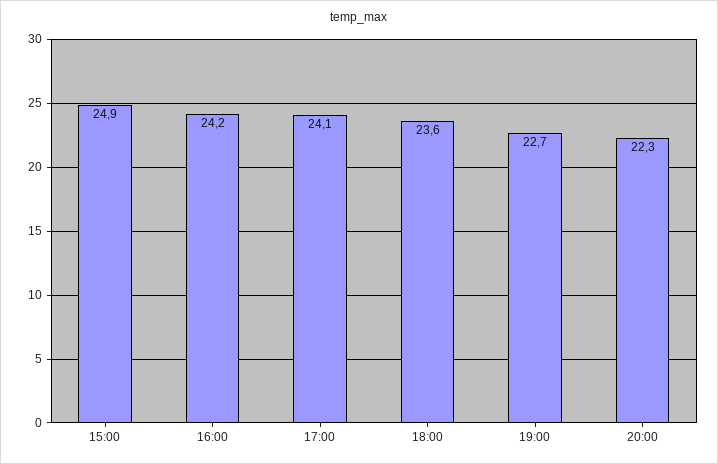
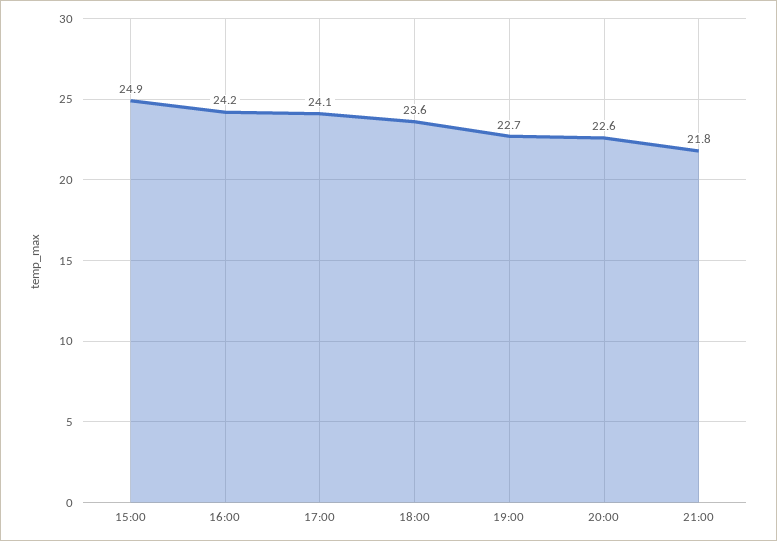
20:00: 22.3 -> 22.6
21:00: none -> 21.8

